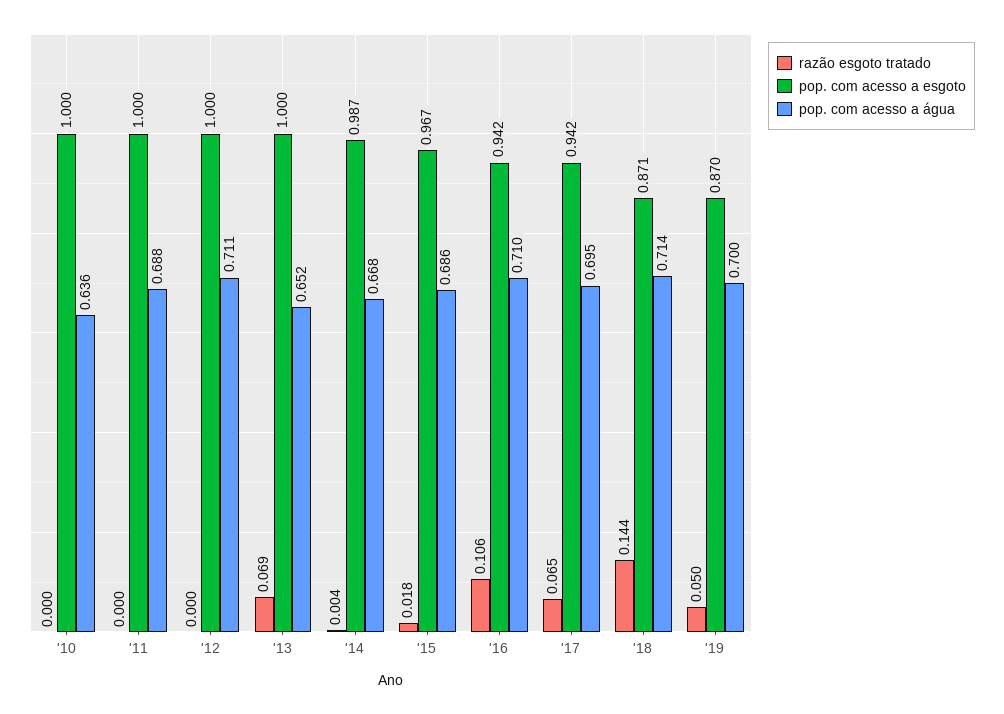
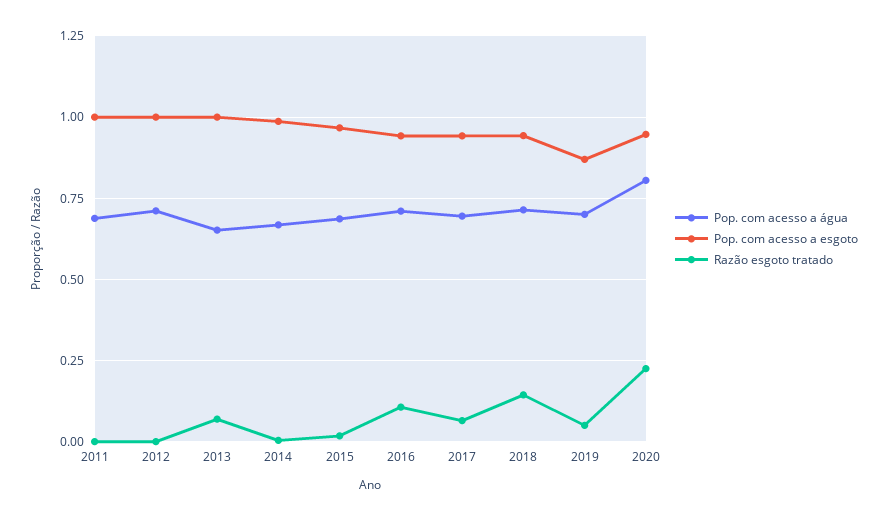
razão esgoto tratado, '10: 0 -> none
pop. com acesso a esgoto, '10: 1 -> none
pop. com acesso a água, '10: 0.636 -> none
pop. com acesso a esgoto, '18: 0.871 -> 0.95
pop. com acesso a água, 2020: none -> 0.8
pop. com acesso a esgoto, 2020: none -> 0.95
razão esgoto tratado, 2020: none -> 0.225

